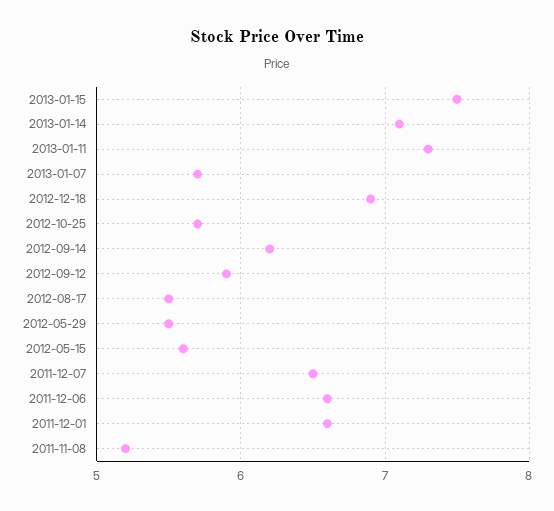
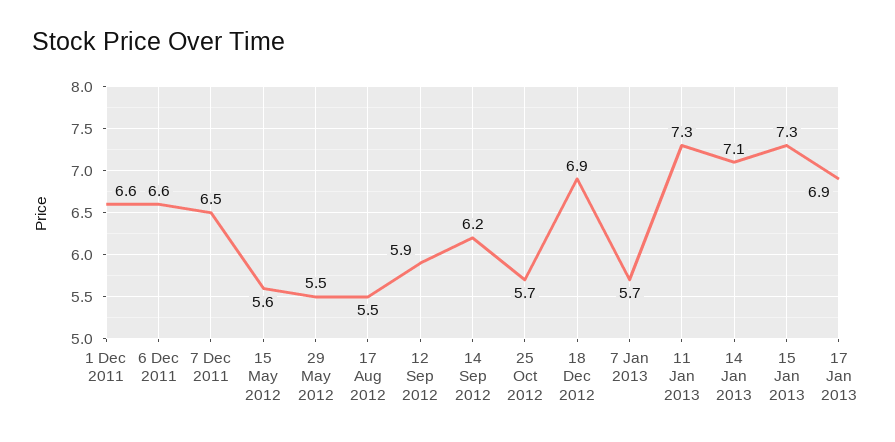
2013-01-15: 7.5 -> 7.3
2011-11-08: 5.2 -> none
17 Jan 2013: none -> 6.9

